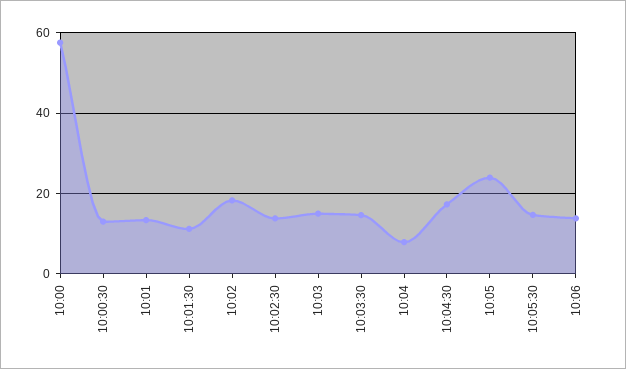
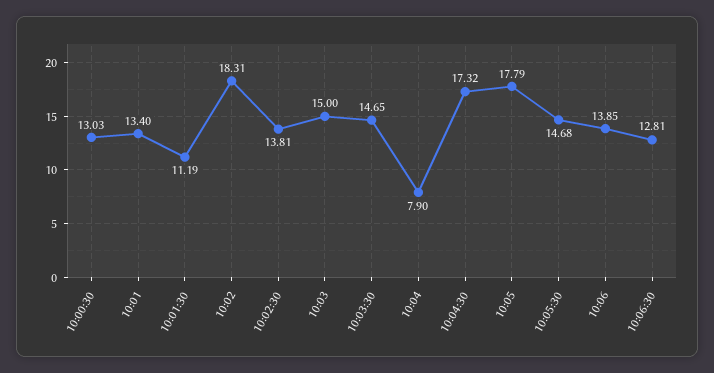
10:00: 58 -> none
10:05: 24 -> 17.79
10:06:30: none -> 12.81

